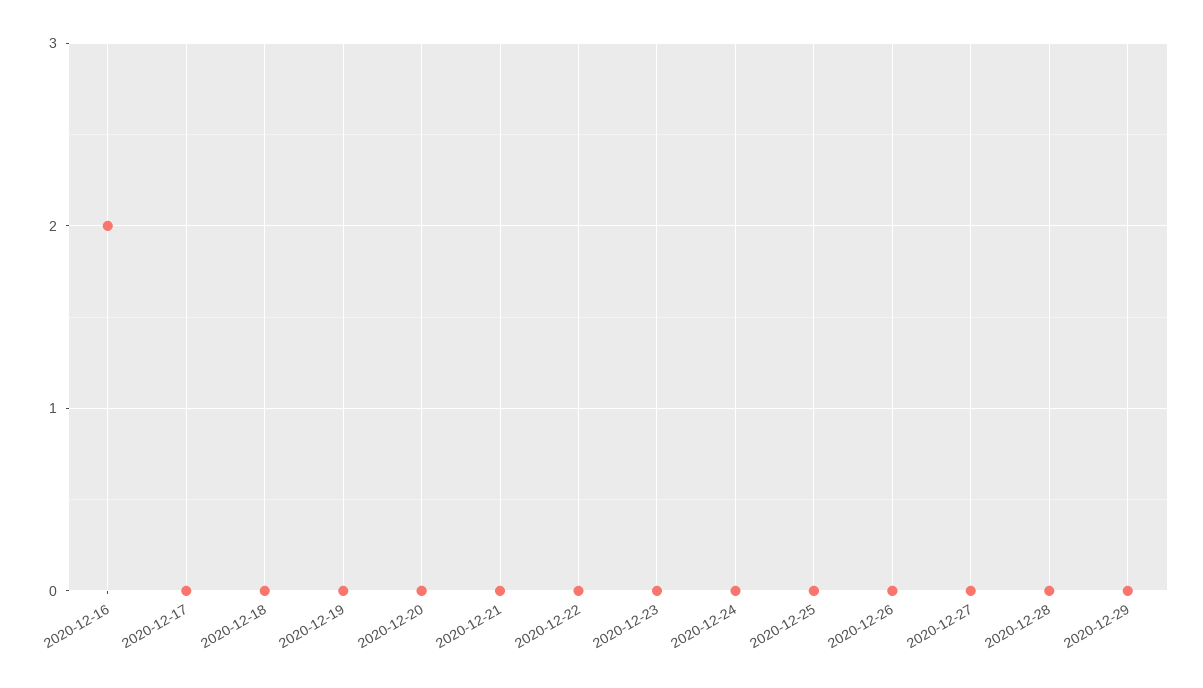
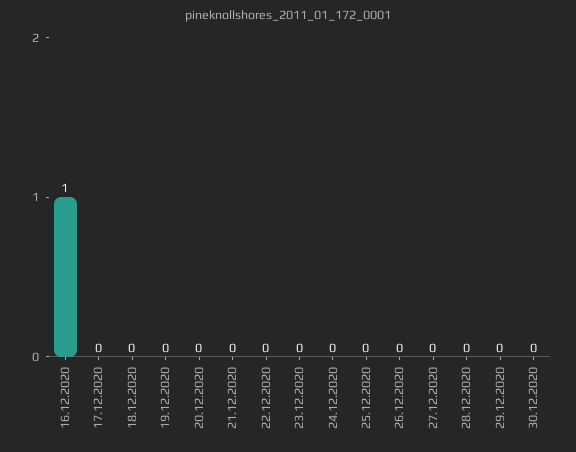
2020-12-16: 2 -> 1
30.12.2020: none -> 0

